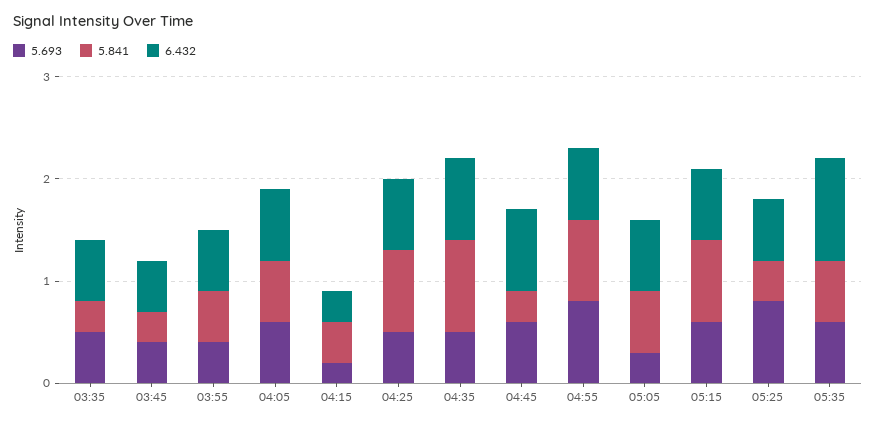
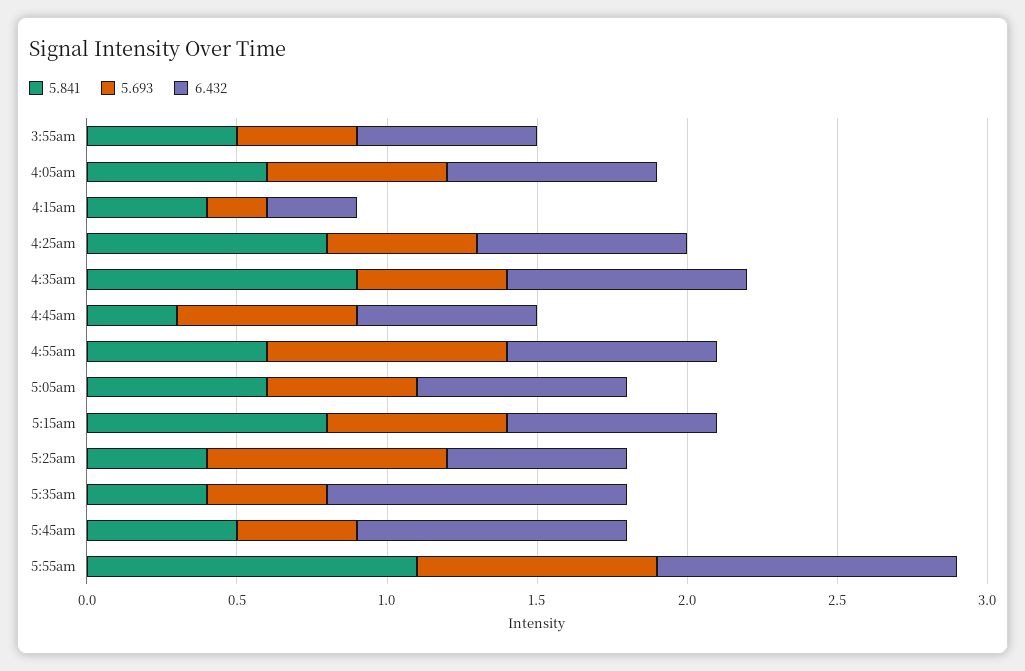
5.693, 03:35: 0.5 -> none
5.841, 03:35: 0.3 -> none
6.432, 03:35: 0.6 -> none
5.693, 03:45: 0.4 -> none
5.841, 03:45: 0.3 -> none
6.432, 03:45: 0.5 -> none
6.432, 04:45: 0.8 -> 0.6
5.841, 04:55: 0.8 -> 0.6
5.693, 05:05: 0.3 -> 0.5
5.693, 05:35: 0.6 -> 0.4
5.841, 05:35: 0.6 -> 0.4
5.841, 5:45am: none -> 0.5
5.693, 5:45am: none -> 0.4
6.432, 5:45am: none -> 0.9
5.841, 5:55am: none -> 1.1
5.693, 5:55am: none -> 0.8
6.432, 5:55am: none -> 1

